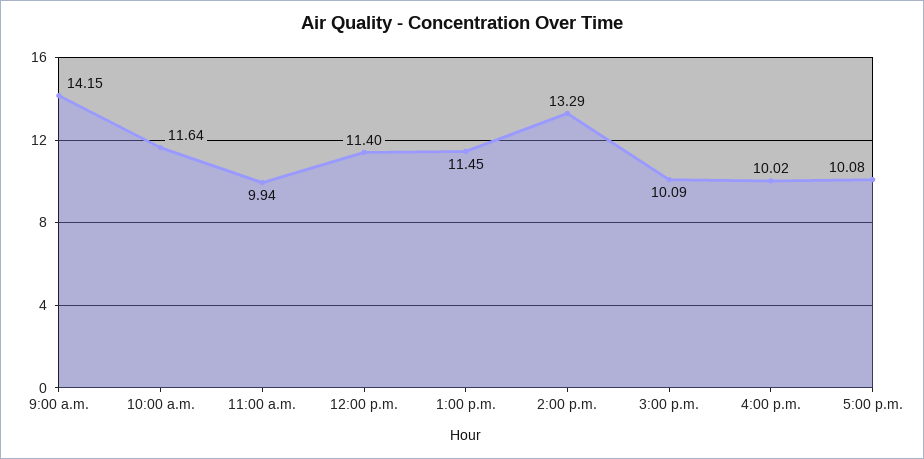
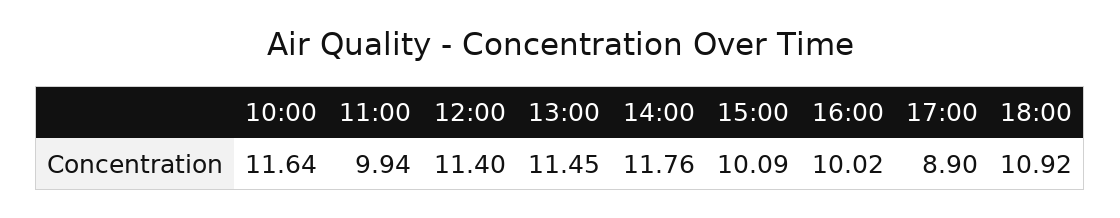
9:00 a.m.: 14.15 -> none
2:00 p.m.: 13.29 -> 11.76
5:00 p.m.: 10.08 -> 8.9
18:00: none -> 10.92

